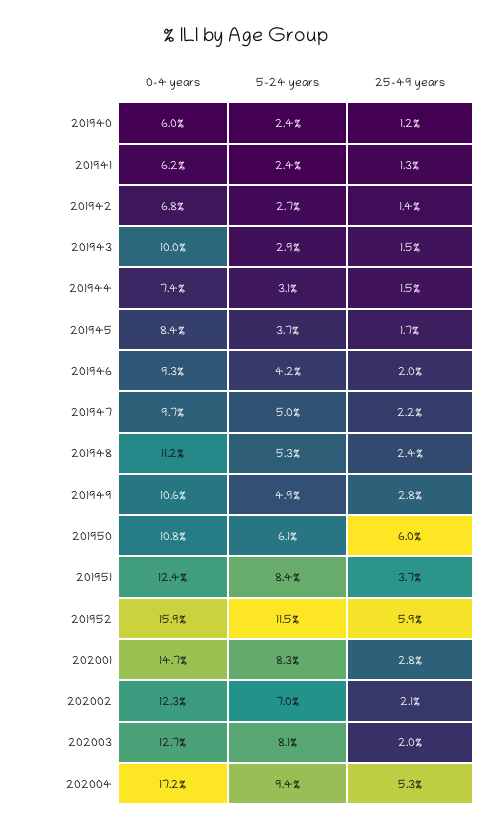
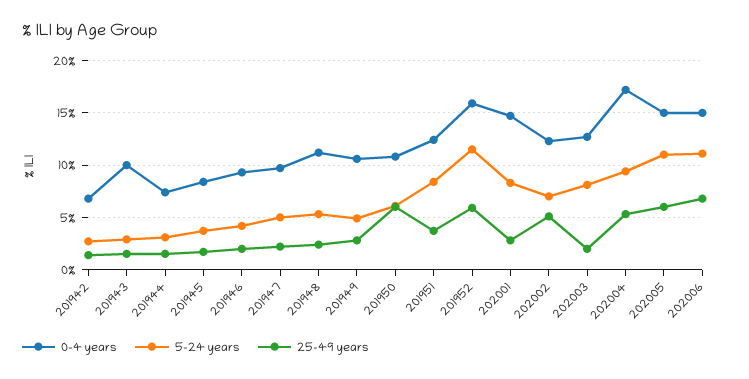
0-4 years, 201940: 6 -> none
5-24 years, 201940: 2.4 -> none
25-49 years, 201940: 1.2 -> none
0-4 years, 201941: 6.2 -> none
5-24 years, 201941: 2.4 -> none
25-49 years, 201941: 1.3 -> none
25-49 years, 202002: 2.1 -> 5
0-4 years, 202005: none -> 15
5-24 years, 202005: none -> 11
25-49 years, 202005: none -> 6
0-4 years, 202006: none -> 15
5-24 years, 202006: none -> 11
25-49 years, 202006: none -> 7

